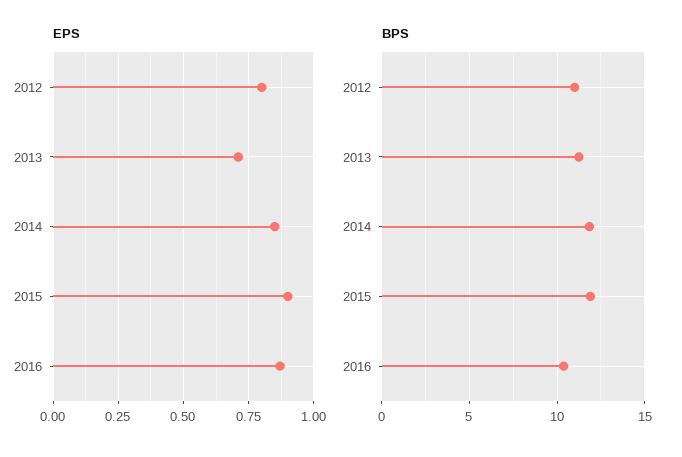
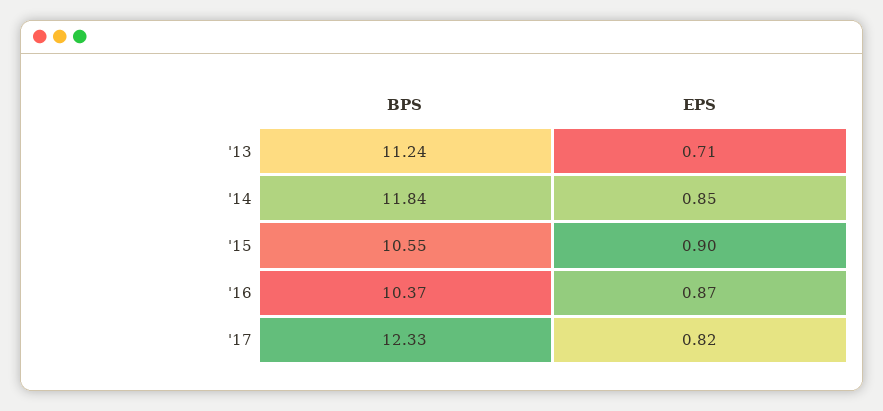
EPS, 2012: 0.8 -> none
BPS, 2012: 11 -> none
BPS, 2015: 12 -> 10.55
BPS, '17: none -> 12.33
EPS, '17: none -> 0.82

